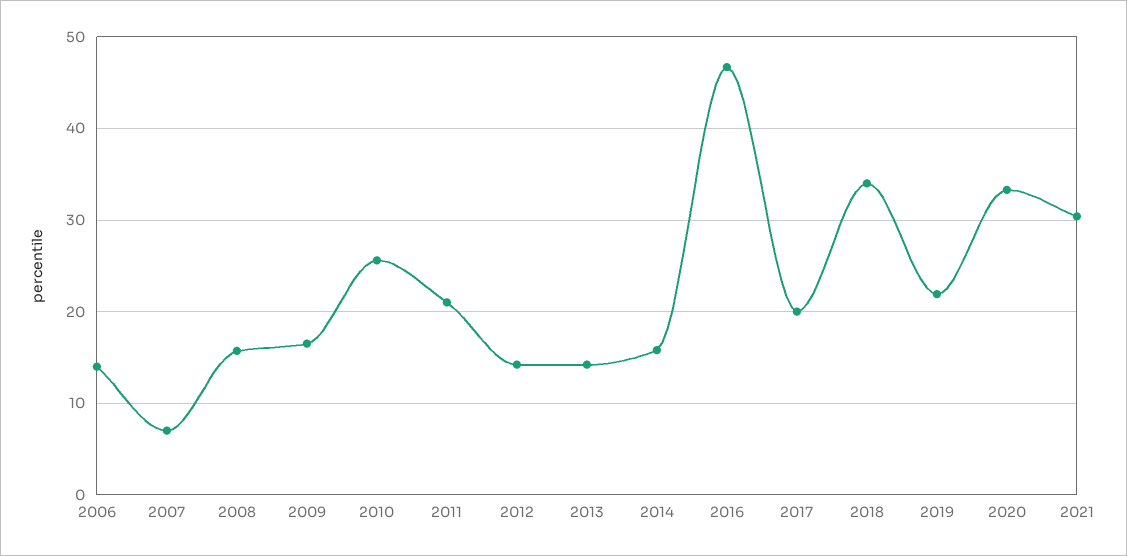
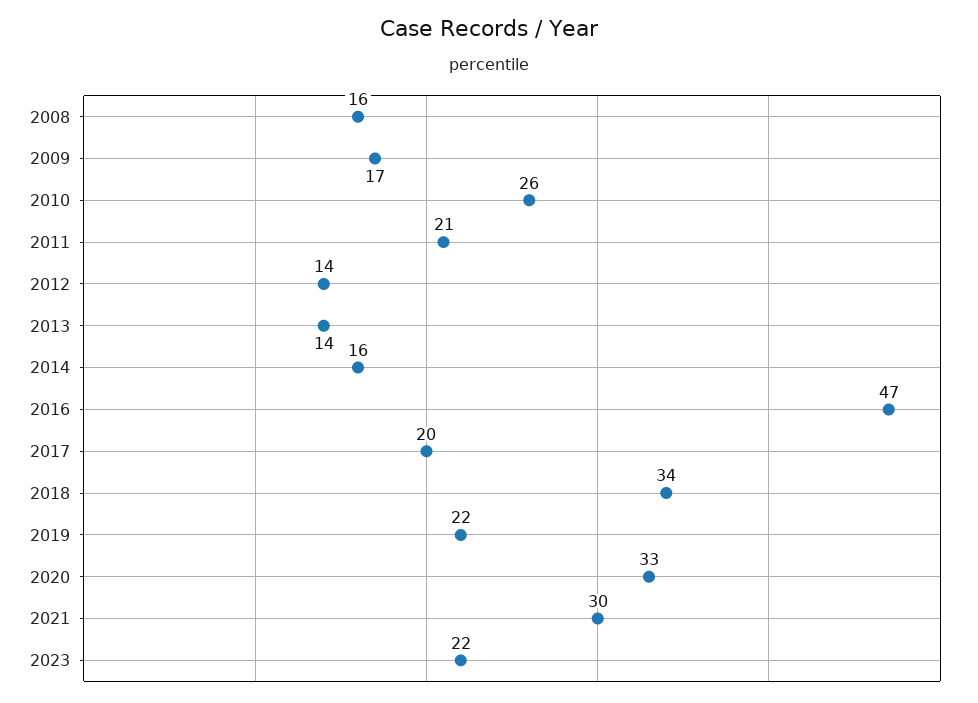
2006: 14 -> none
2007: 7 -> none
2023: none -> 22

